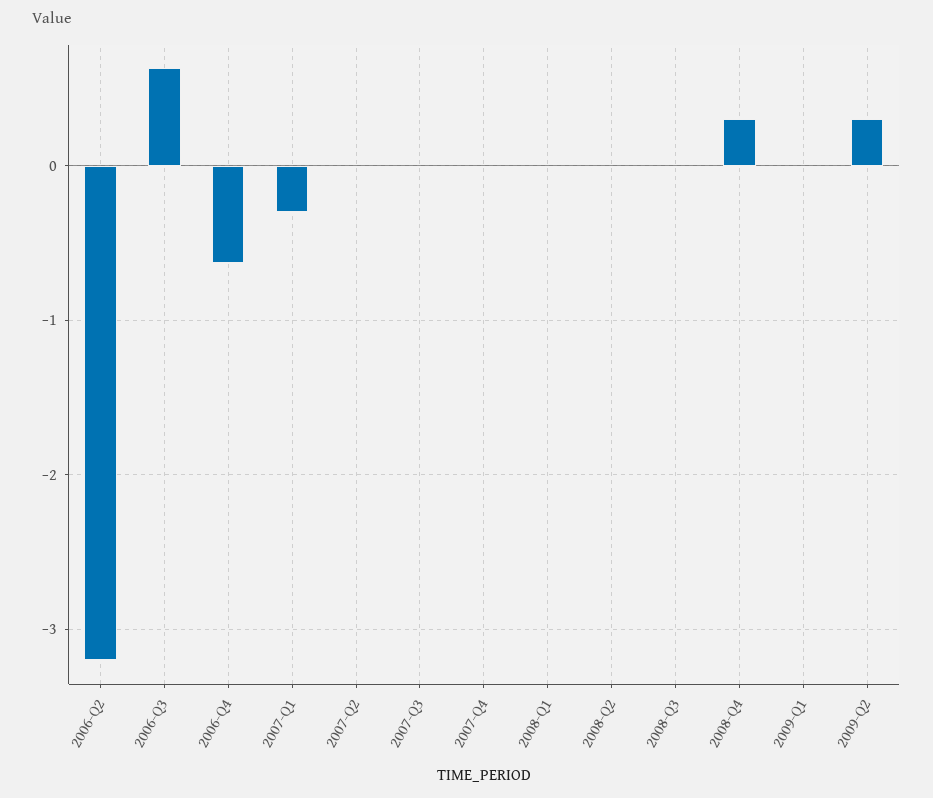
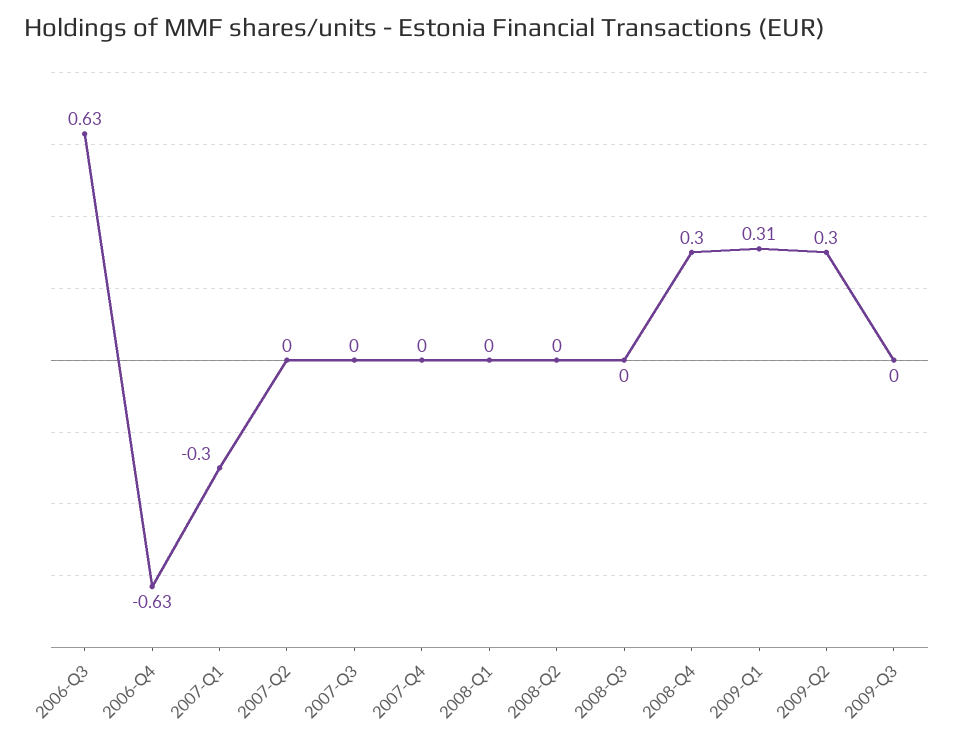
2006-Q2: -3.2 -> none
2009-Q1: 0 -> 0.31
2009-Q3: none -> 0

